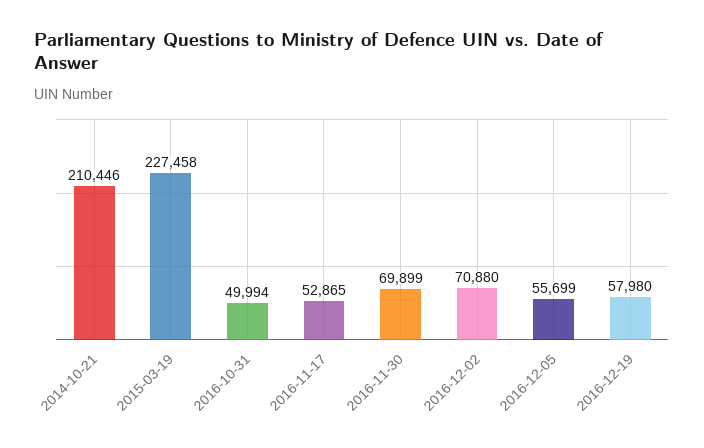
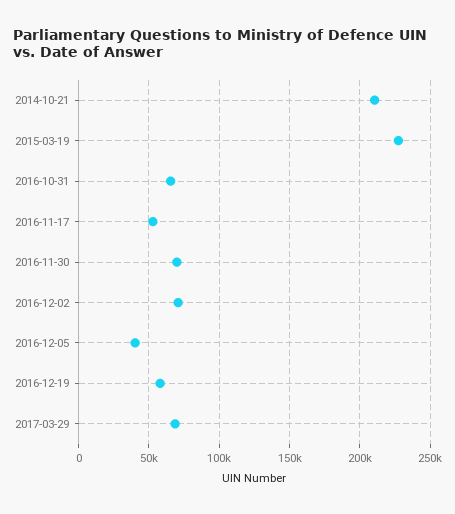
2016-10-31: 49994 -> 65000
2016-12-05: 55699 -> 40000
2017-03-29: none -> 70000

